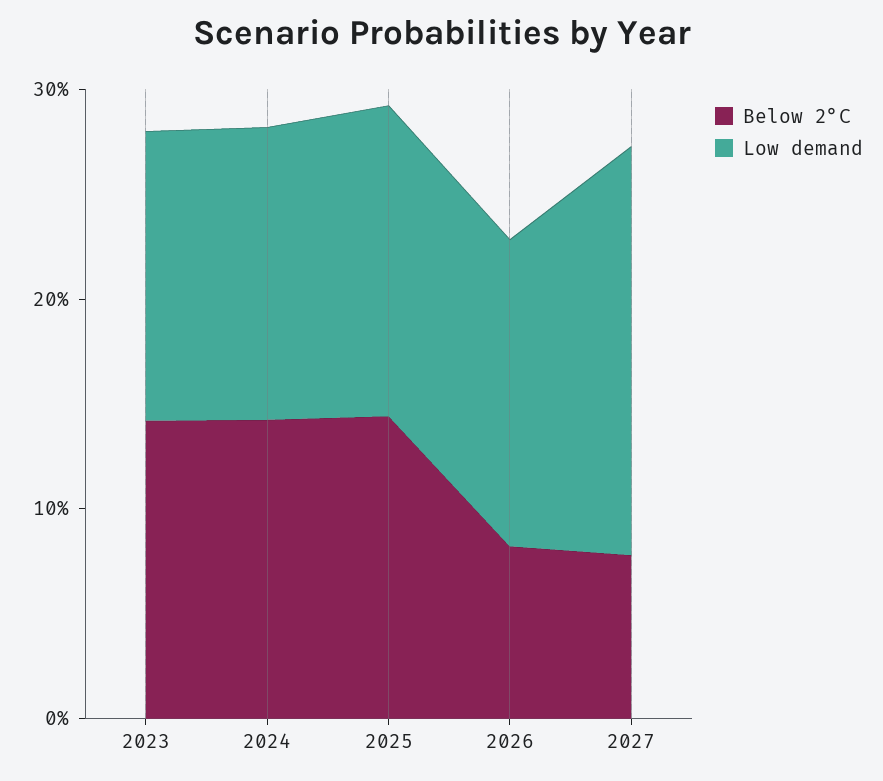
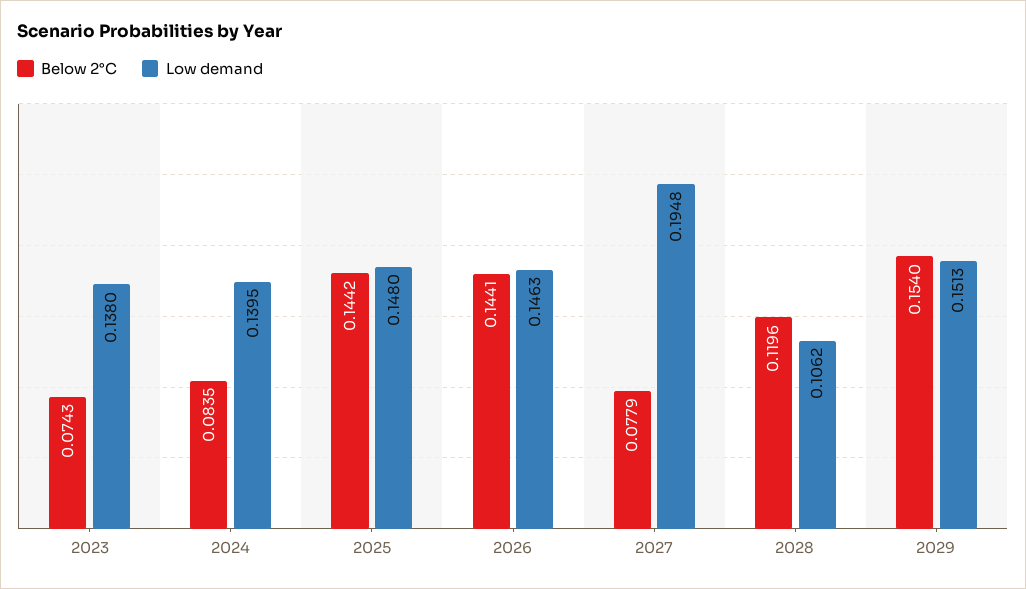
Below 2°C, 2023: 0.14 -> 0.0743
Below 2°C, 2024: 0.14 -> 0.0835
Below 2°C, 2026: 0.08 -> 0.1441
Below 2°C, 2028: none -> 0.1196
Low demand, 2028: none -> 0.1062
Below 2°C, 2029: none -> 0.154
Low demand, 2029: none -> 0.1513

